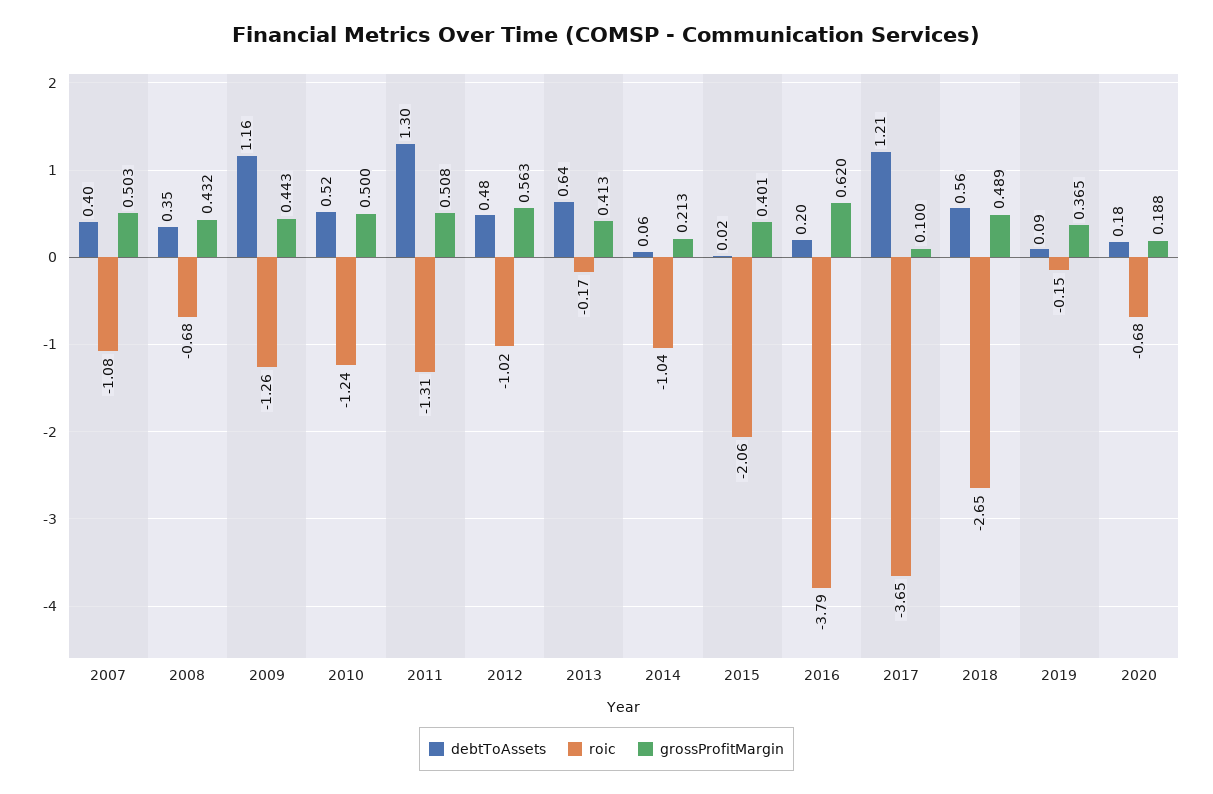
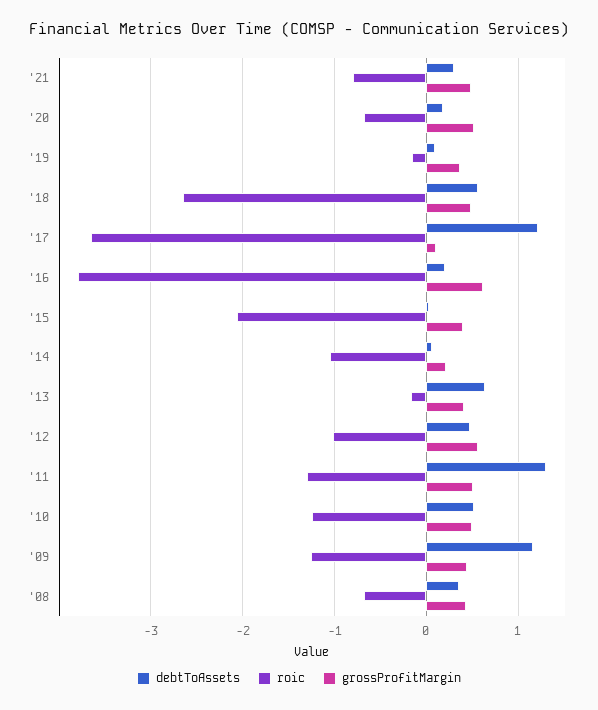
debtToAssets, 2007: 0.4 -> none
roic, 2007: -1.08 -> none
grossProfitMargin, 2007: 0.503 -> none
grossProfitMargin, 2020: 0.188 -> 0.5
debtToAssets, '21: none -> 0.3
roic, '21: none -> -0.8
grossProfitMargin, '21: none -> 0.5

